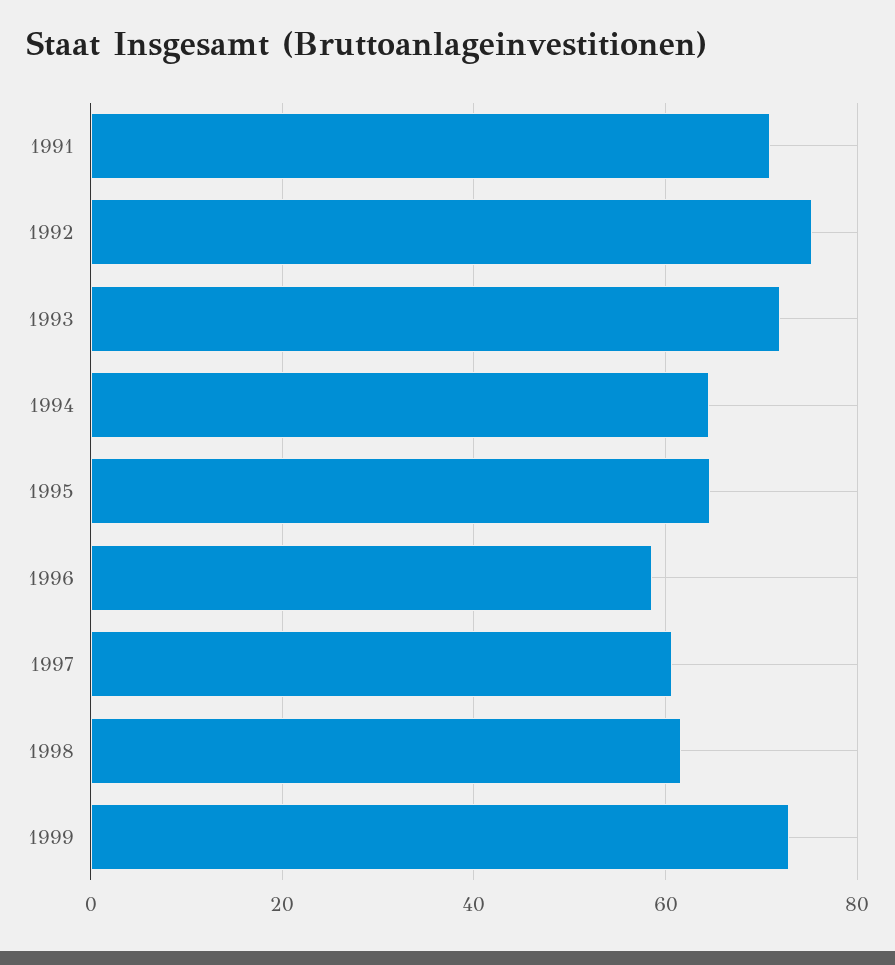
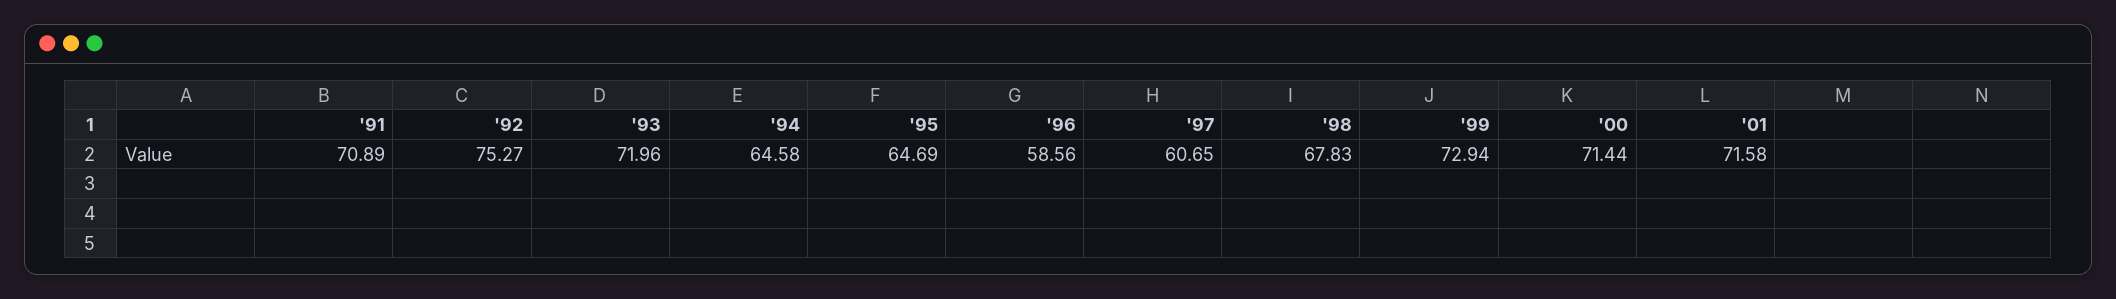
1998: 62 -> 67.83
'00: none -> 71.44
'01: none -> 71.58

